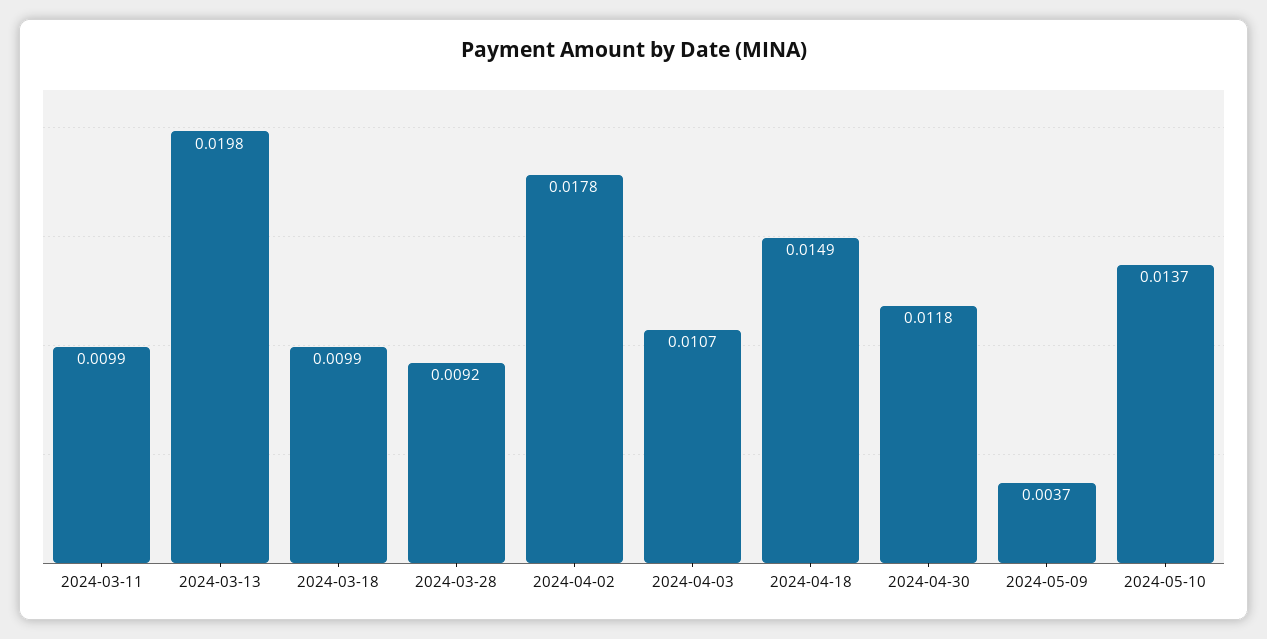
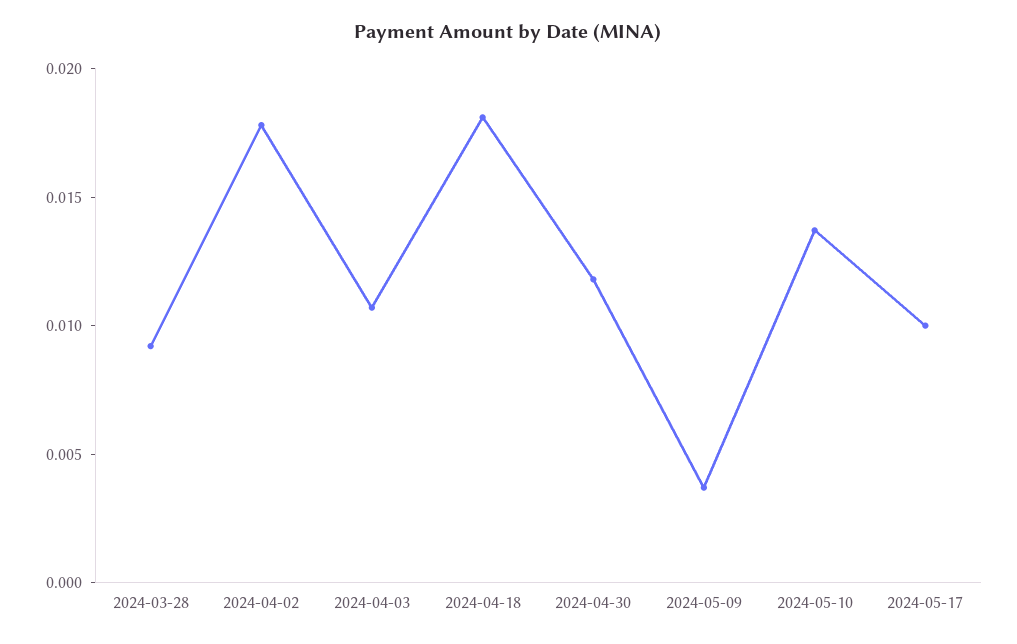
2024-03-11: 0.0099 -> none
2024-03-13: 0.0198 -> none
2024-03-18: 0.0099 -> none
2024-04-18: 0.0149 -> 0.018
2024-05-17: none -> 0.01

